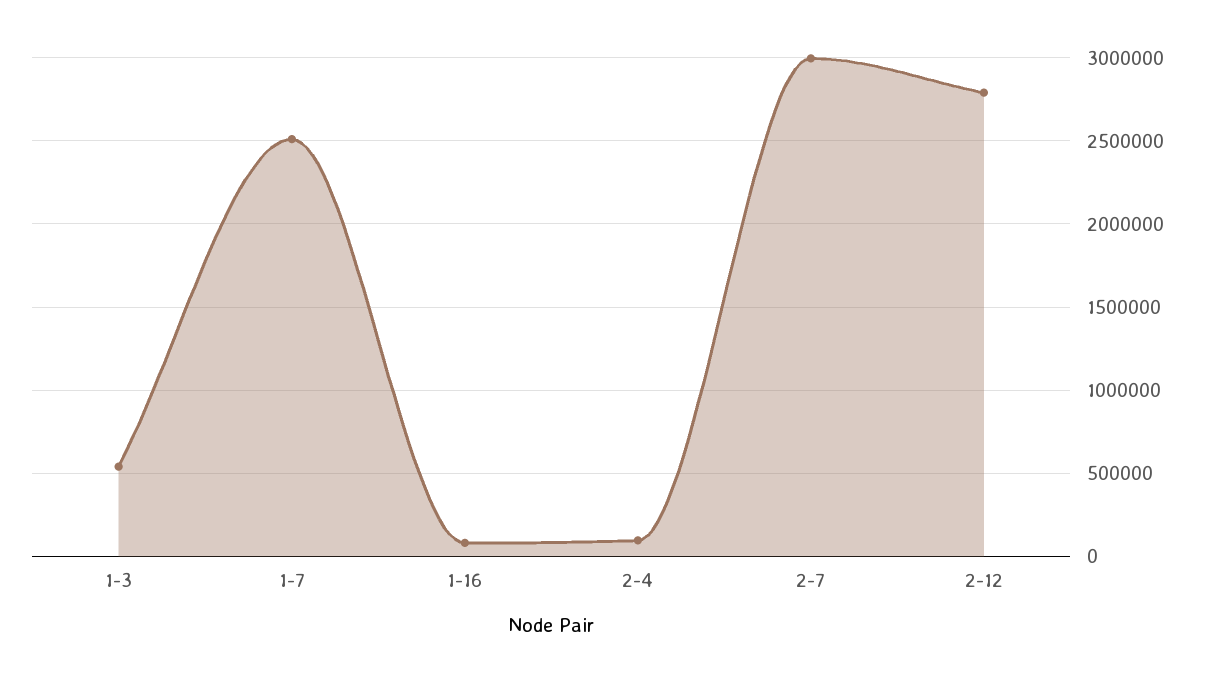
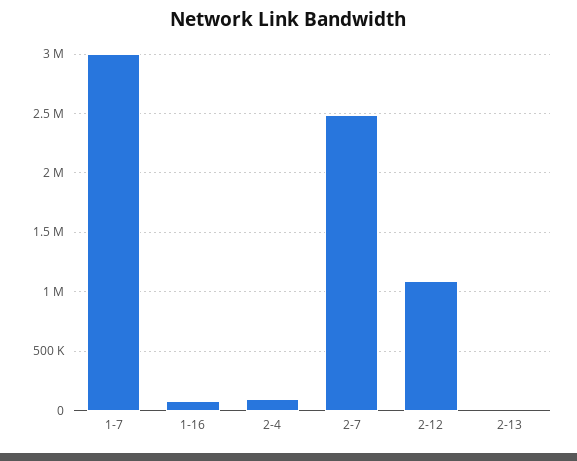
1-3: 550000 -> none
1-7: 2500000 -> 3000000
2-7: 3000000 -> 2500000
2-12: 2800000 -> 1100000
2-13: none -> 0

